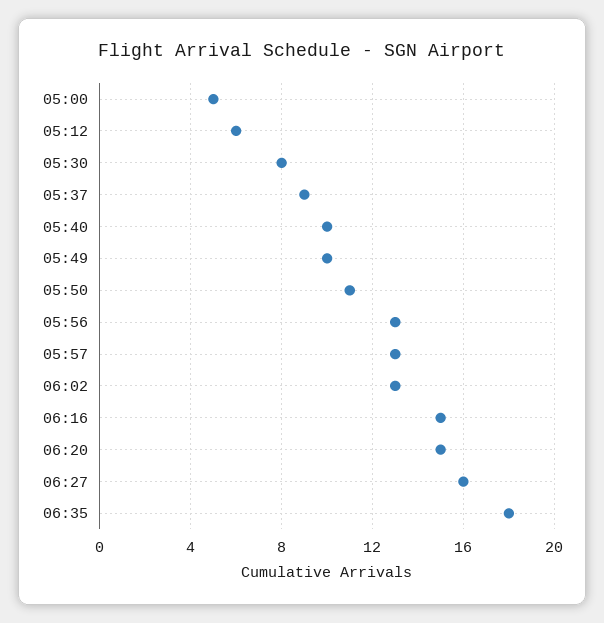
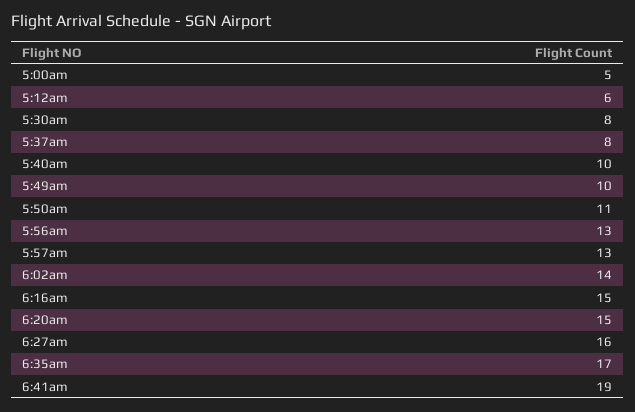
05:37: 9 -> 8
06:02: 13 -> 14
06:35: 18 -> 17
6:41am: none -> 19

